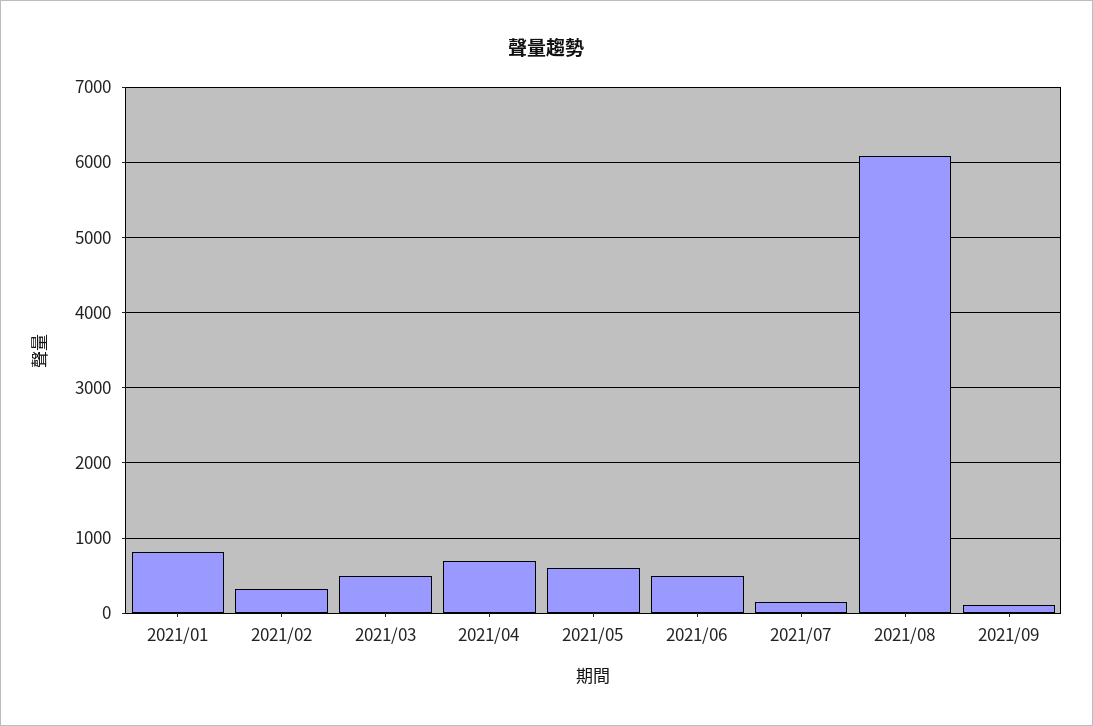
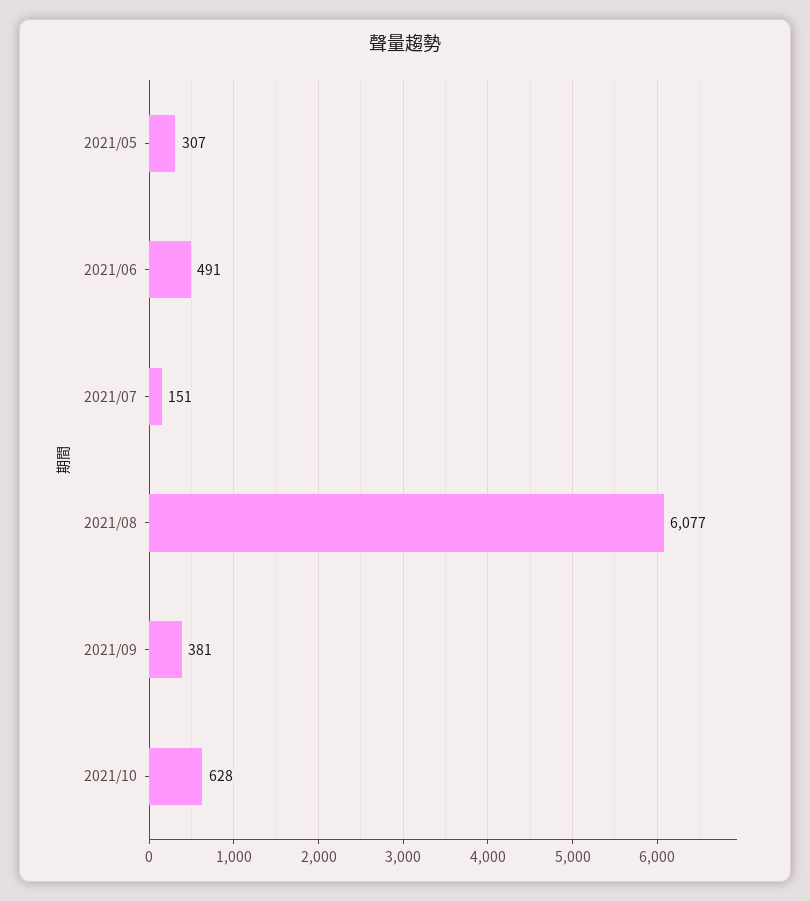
2021/01: 800 -> none
2021/02: 300 -> none
2021/03: 500 -> none
2021/04: 700 -> none
2021/05: 600 -> 307
2021/09: 100 -> 381
2021/10: none -> 628

